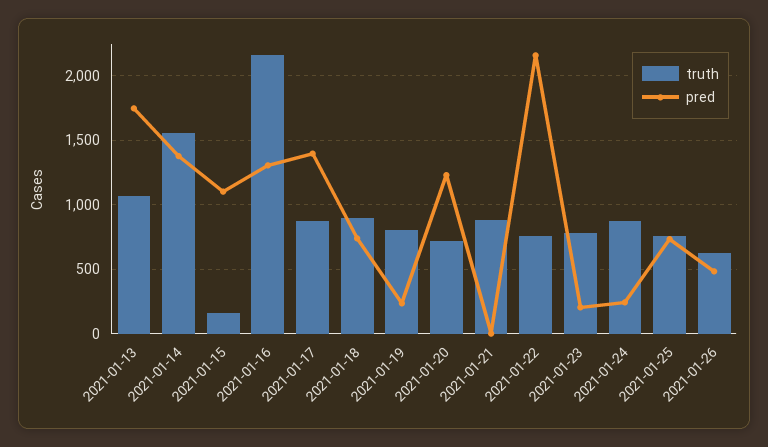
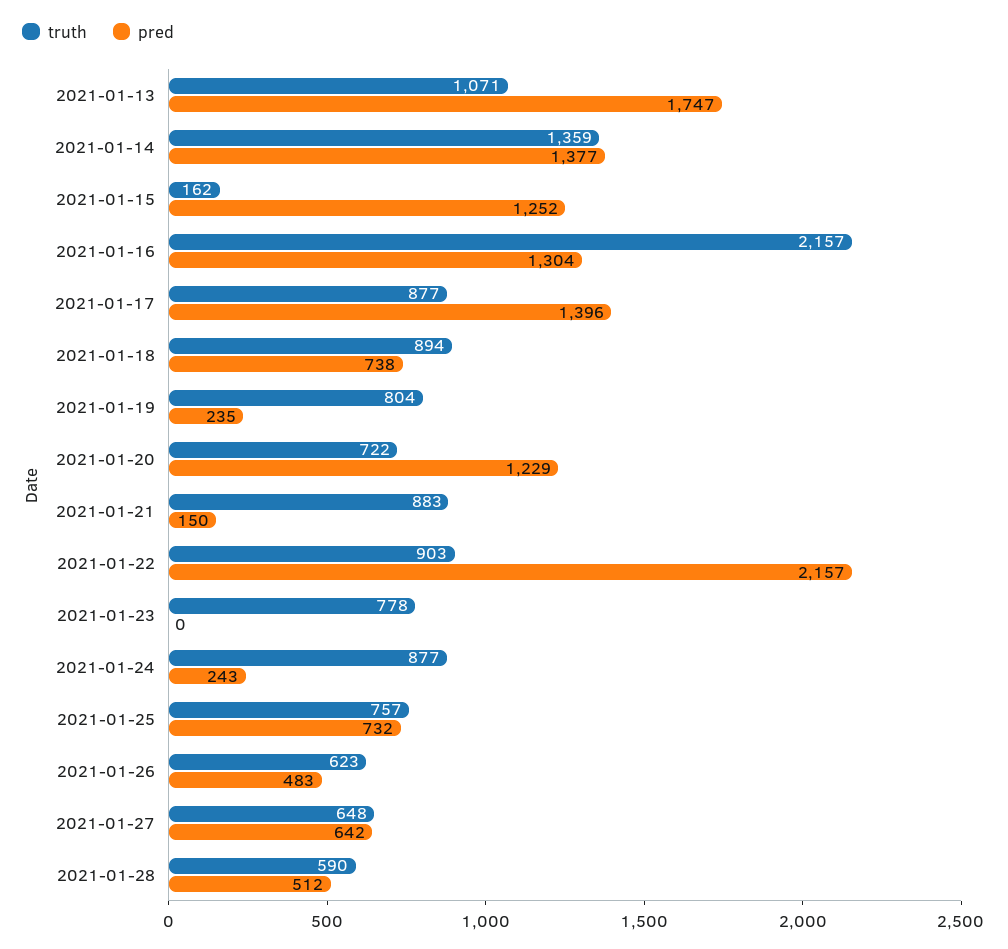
truth, 2021-01-14: 1550 -> 1359
pred, 2021-01-15: 1100 -> 1252
pred, 2021-01-21: 0 -> 150
truth, 2021-01-22: 750 -> 903
pred, 2021-01-23: 200 -> 0
truth, 2021-01-27: none -> 648
pred, 2021-01-27: none -> 642
truth, 2021-01-28: none -> 590
pred, 2021-01-28: none -> 512

